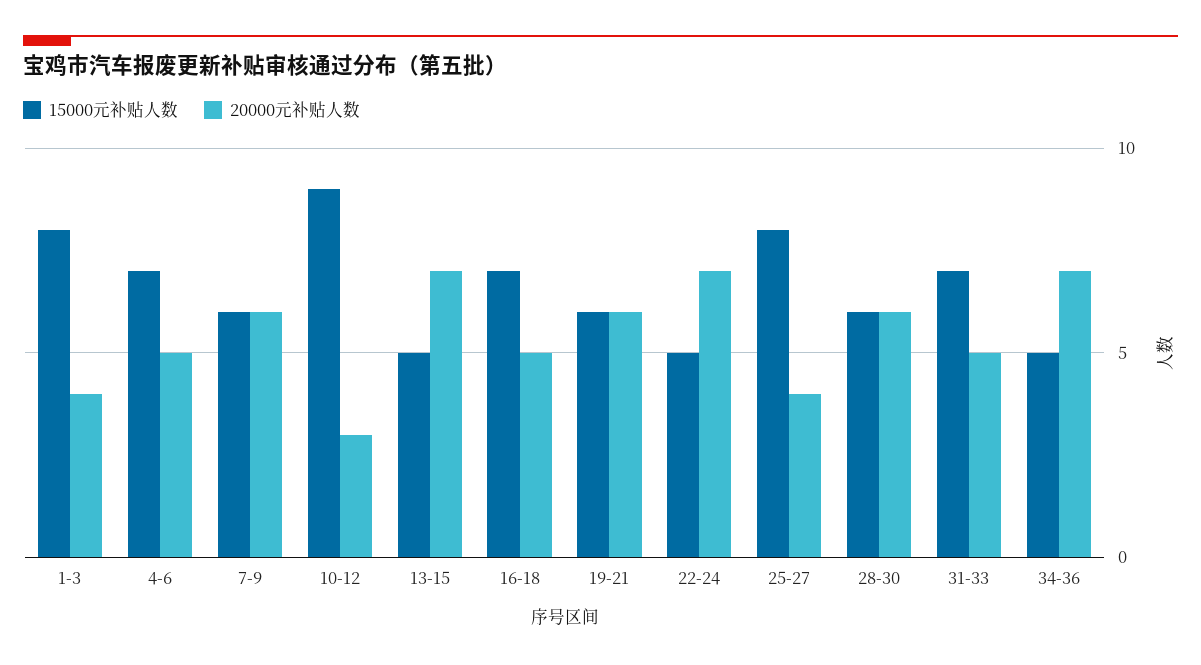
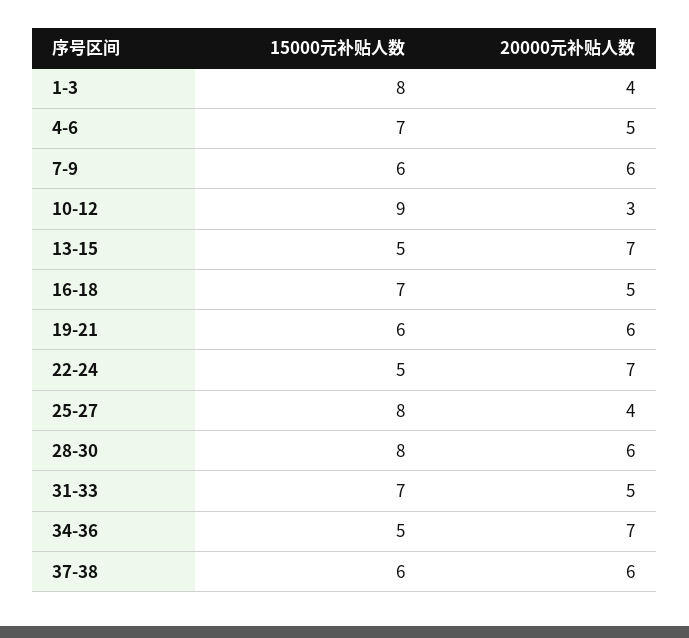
15000元补贴人数, 28-30: 6 -> 8
15000元补贴人数, 37-38: none -> 6
20000元补贴人数, 37-38: none -> 6

